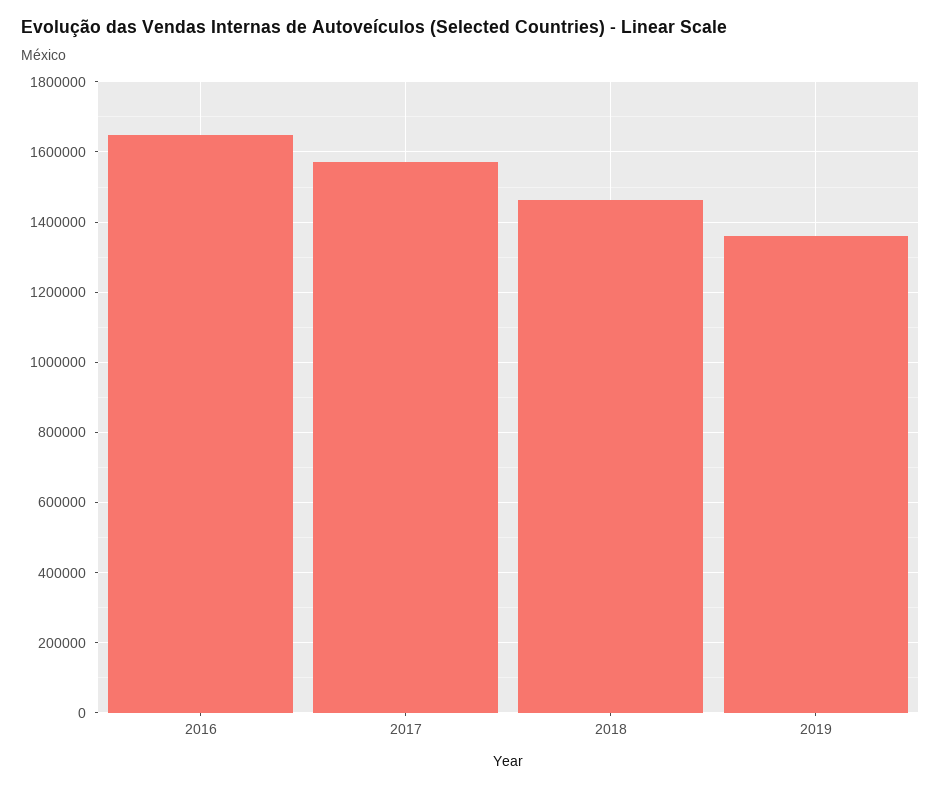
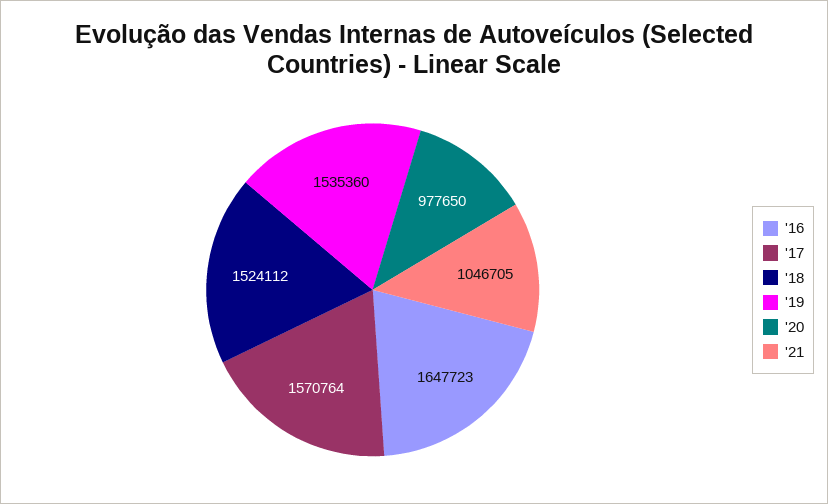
2018: 1460000 -> 1524112
2019: 1360000 -> 1535360
'20: none -> 977650
'21: none -> 1046705

